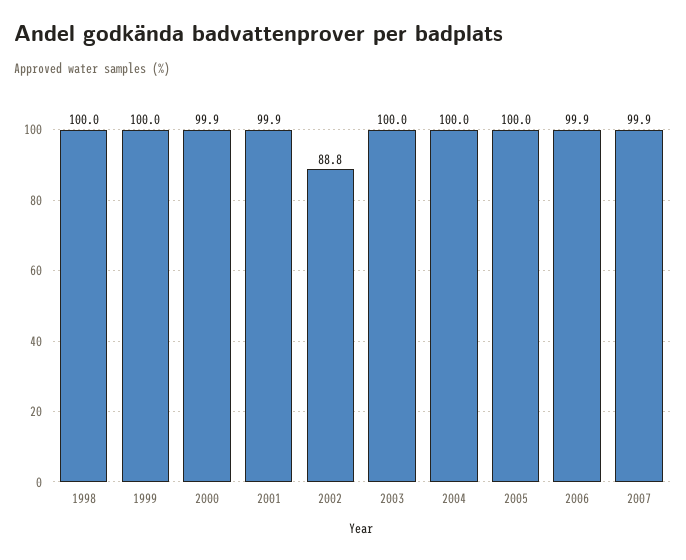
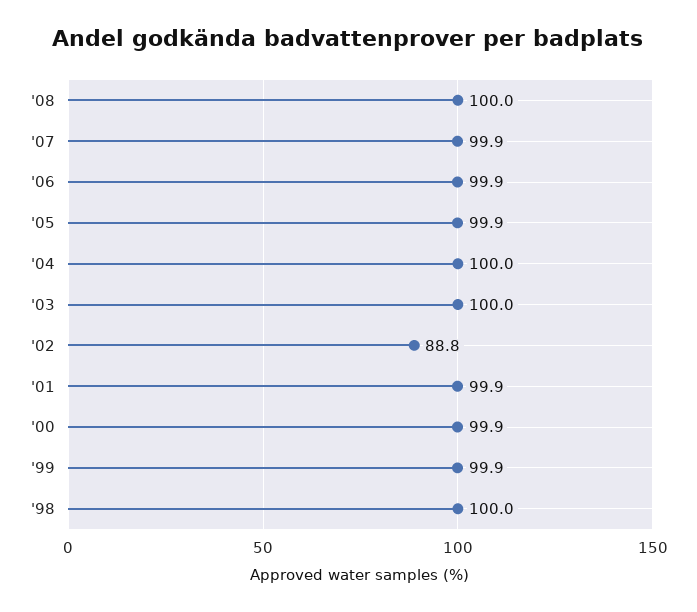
1999: 100 -> 99.9
2005: 100 -> 99.9
'08: none -> 100

